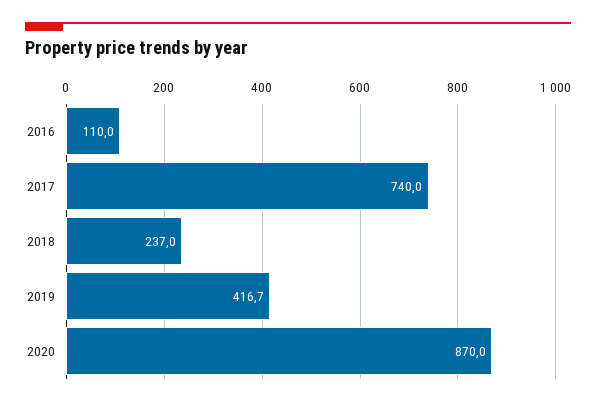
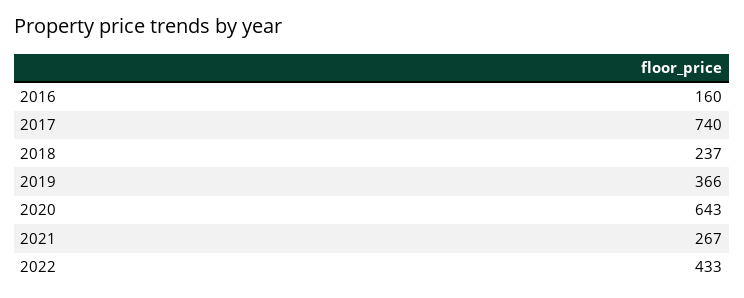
2016: 110 -> 160
2019: 416.7 -> 366
2020: 870 -> 643
2021: none -> 267
2022: none -> 433

